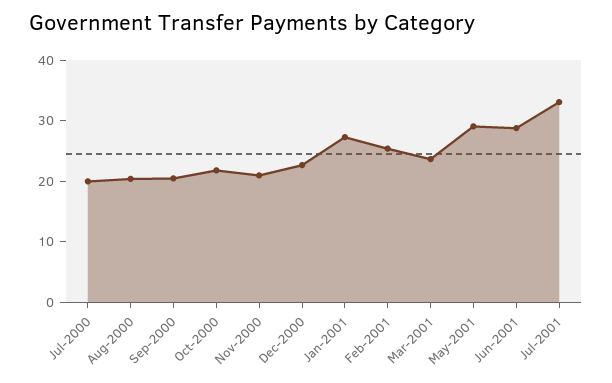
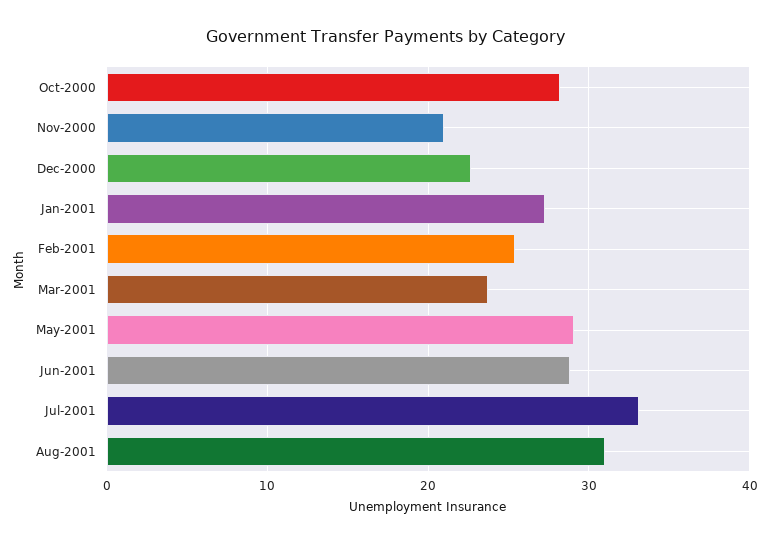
Jul-2000: 20 -> none
Aug-2000: 20 -> none
Sep-2000: 20 -> none
Oct-2000: 22 -> 28
Aug-2001: none -> 31

